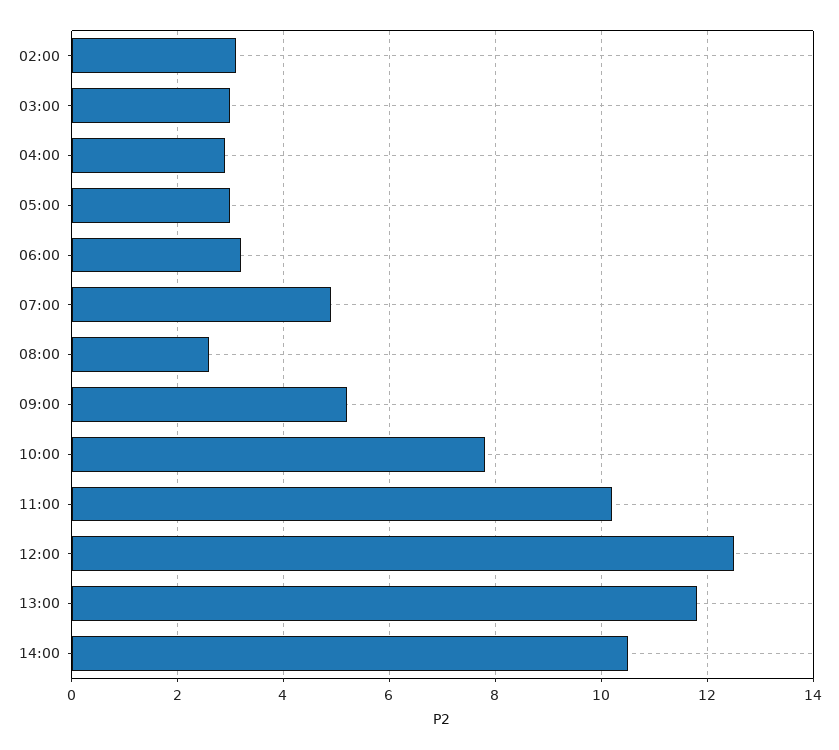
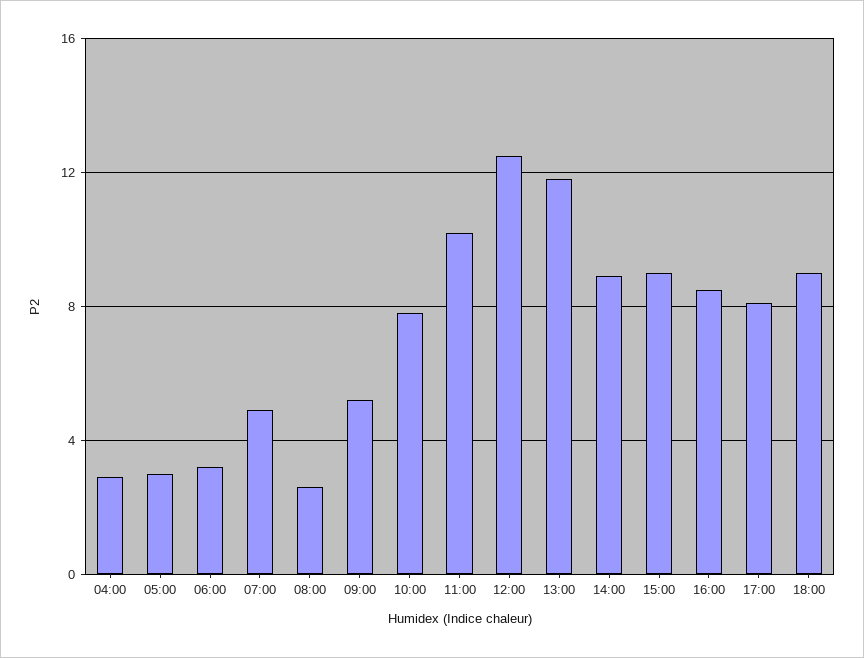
02:00: 3 -> none
03:00: 3 -> none
14:00: 10.5 -> 9
15:00: none -> 9
16:00: none -> 8.5
17:00: none -> 8
18:00: none -> 9

